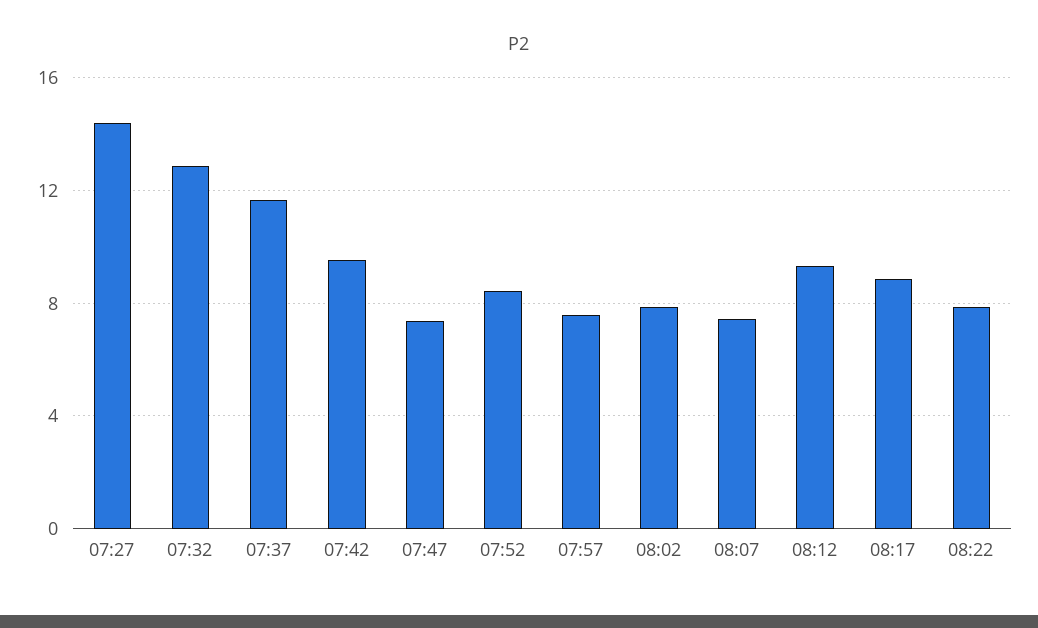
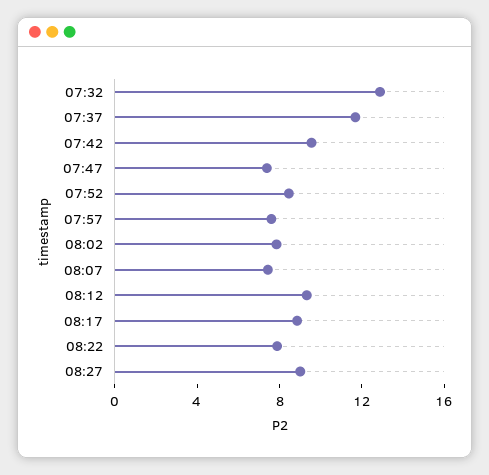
07:27: 14.5 -> none
08:27: none -> 9

